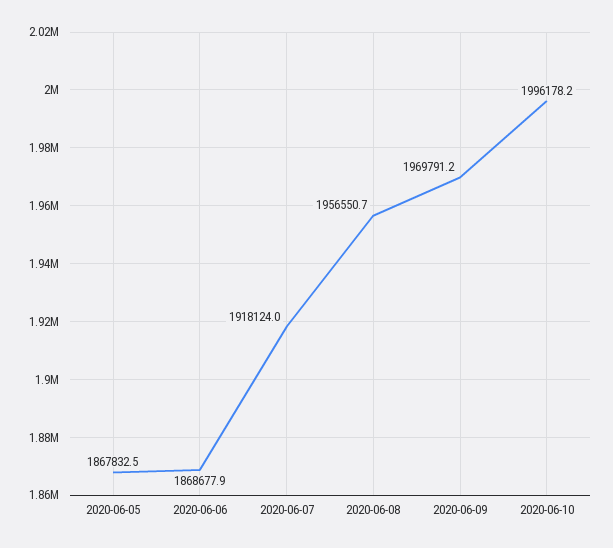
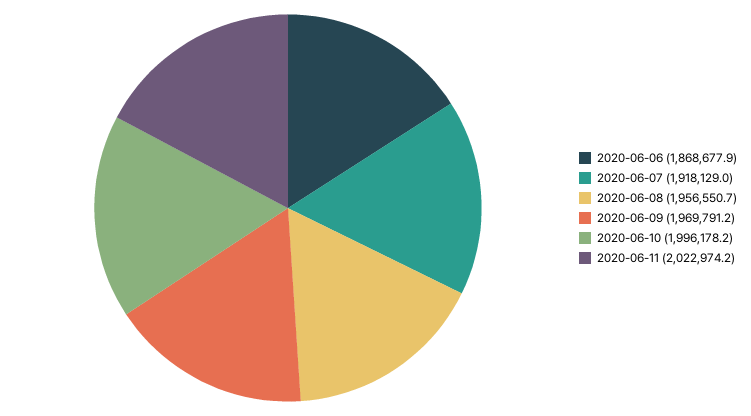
2020-06-05: 1867832.5 -> none
2020-06-07: 1918124 -> 1918129
2020-06-11: none -> 2022974.2

